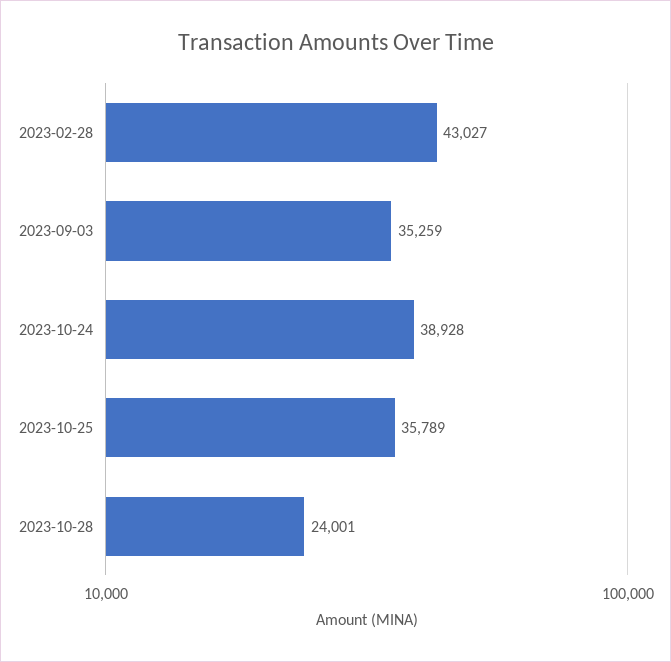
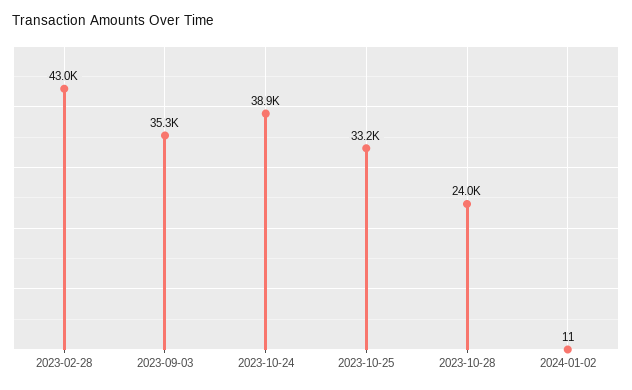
2023-10-25: 35789 -> 33200
2024-01-02: none -> 11

